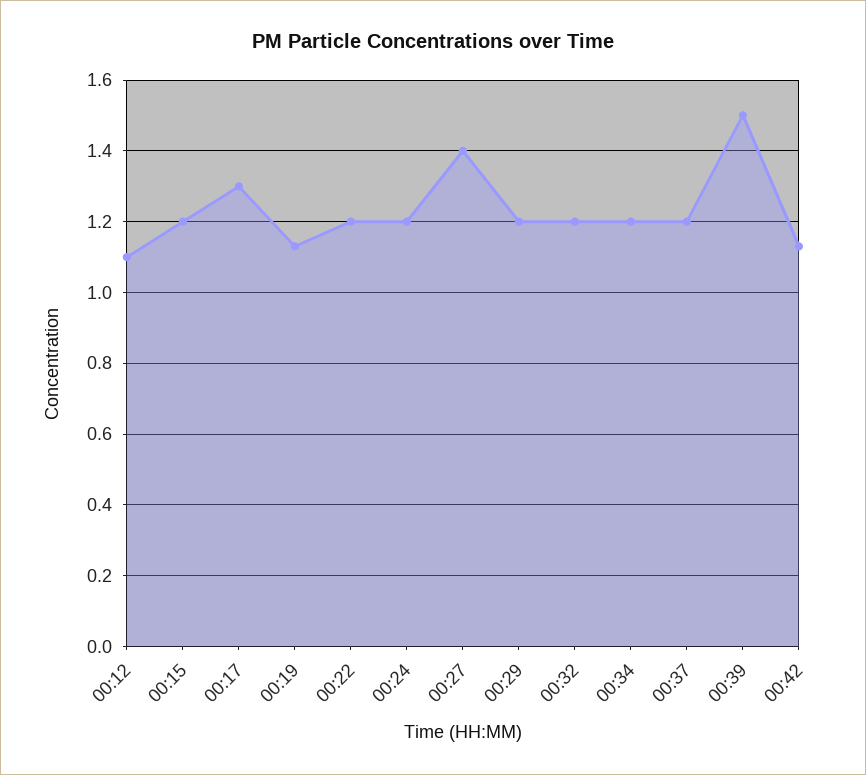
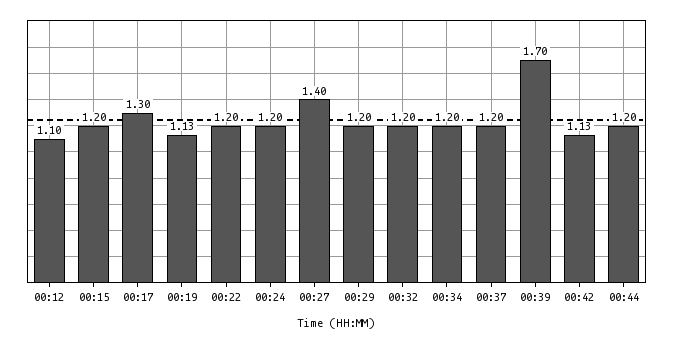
00:39: 1.5 -> 1.7
00:44: none -> 1.2

